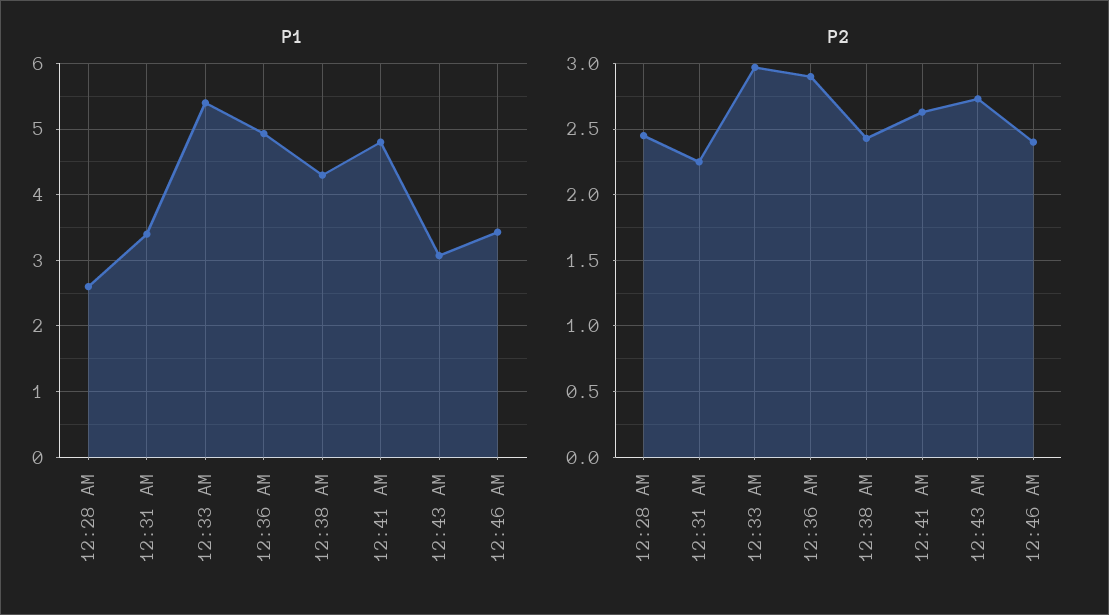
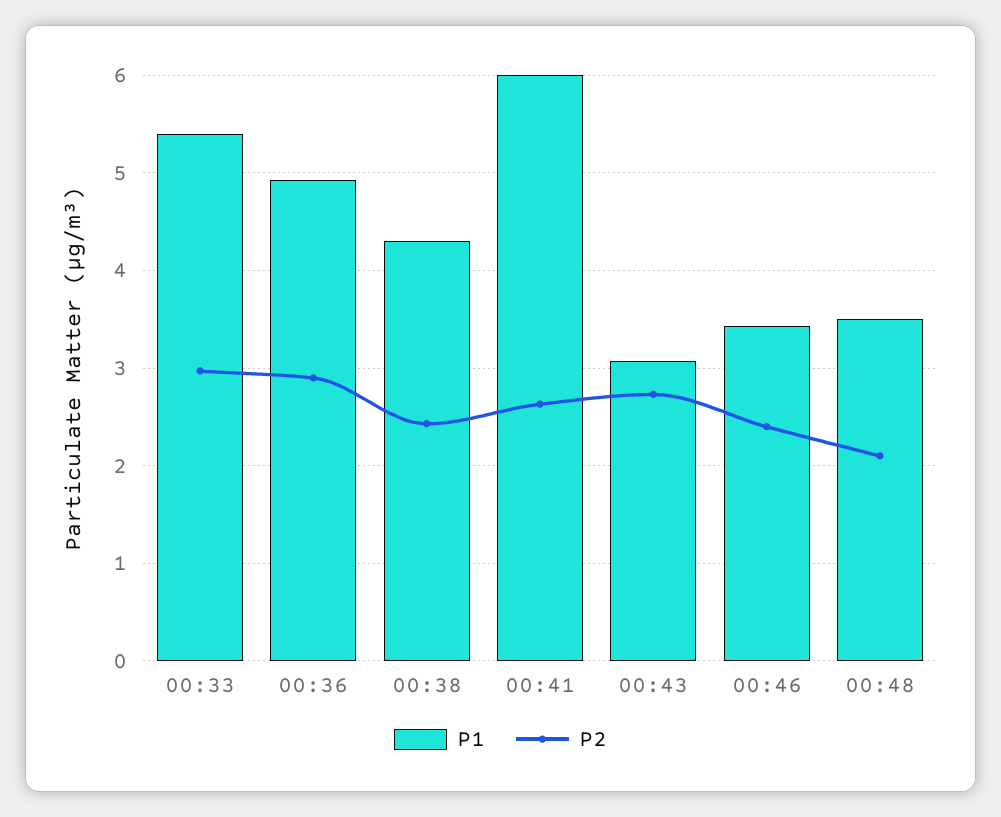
P1, 12:28 AM: 2.6 -> none
P1, 12:31 AM: 3.4 -> none
P1, 12:41 AM: 4.8 -> 6
P2, 12:28 AM: 2.45 -> none
P2, 12:31 AM: 2.25 -> none
P1, 00:48: none -> 3.5
P2, 00:48: none -> 2.1

